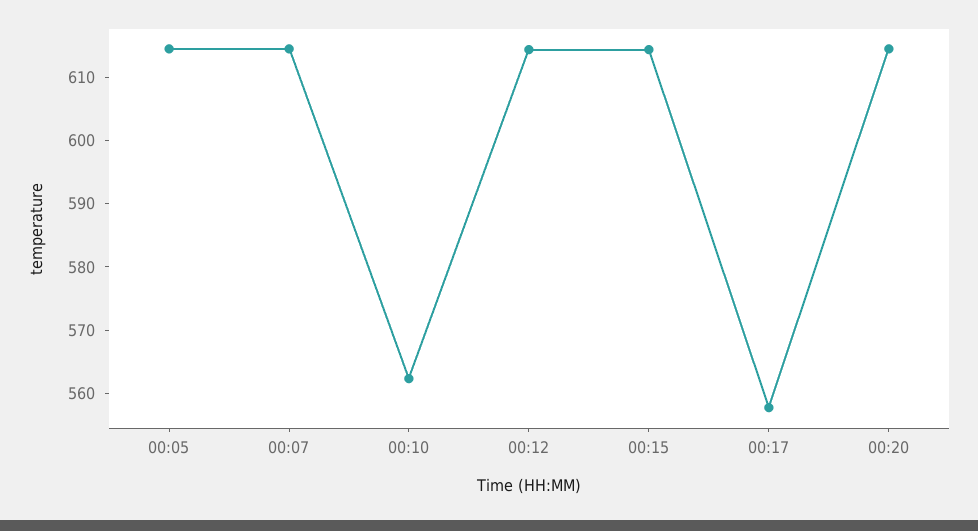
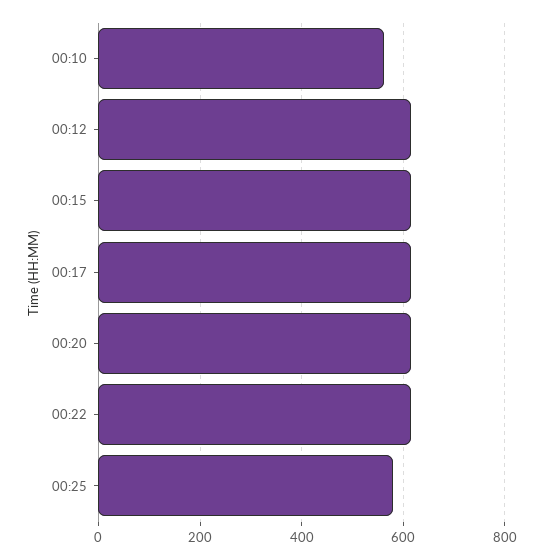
00:05: 614 -> none
00:07: 614 -> none
00:17: 558 -> 620
00:22: none -> 620
00:25: none -> 580

